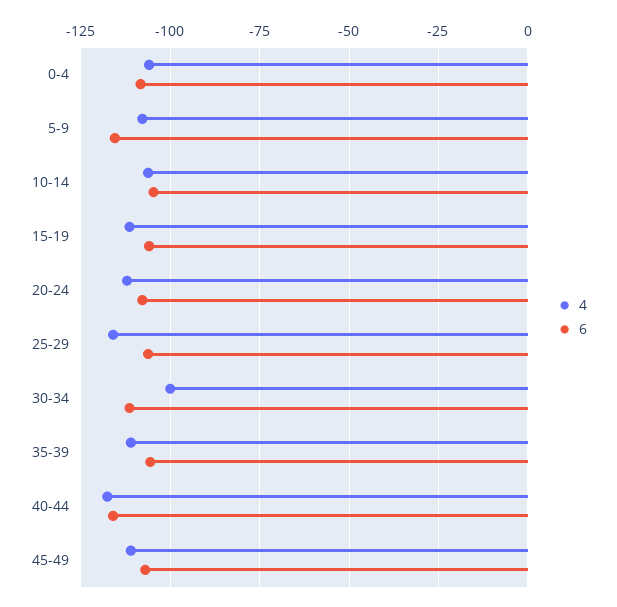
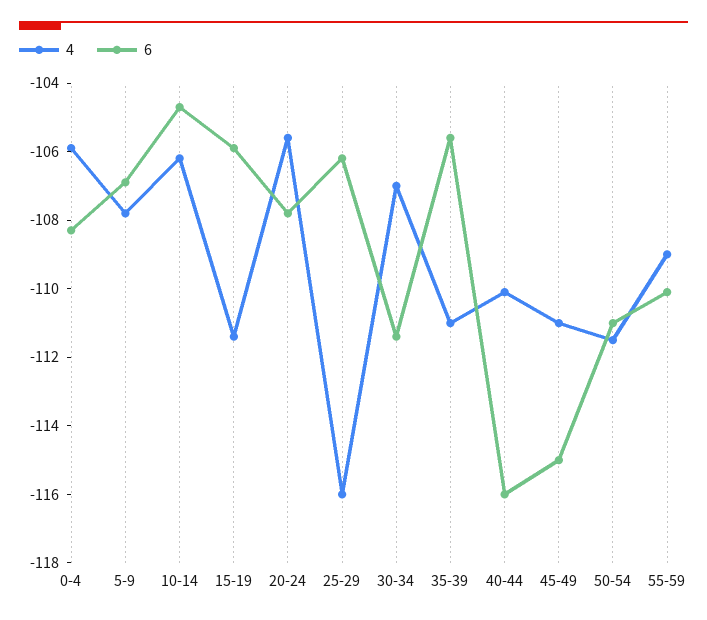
6, 5-9: -115 -> -107
4, 20-24: -112.5 -> -105.5
4, 30-34: -100 -> -107
4, 40-44: -117.5 -> -110
6, 45-49: -107.5 -> -115
4, 50-54: none -> -111.5
6, 50-54: none -> -111
4, 55-59: none -> -109
6, 55-59: none -> -110

